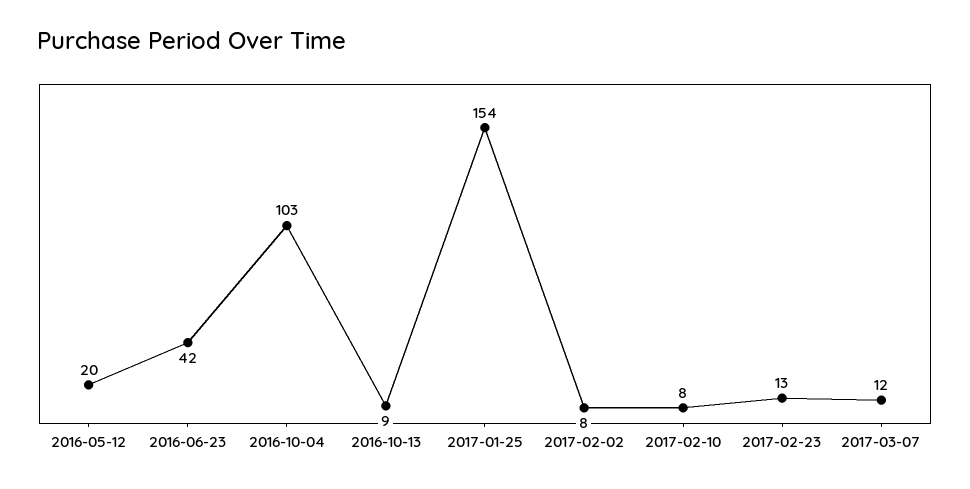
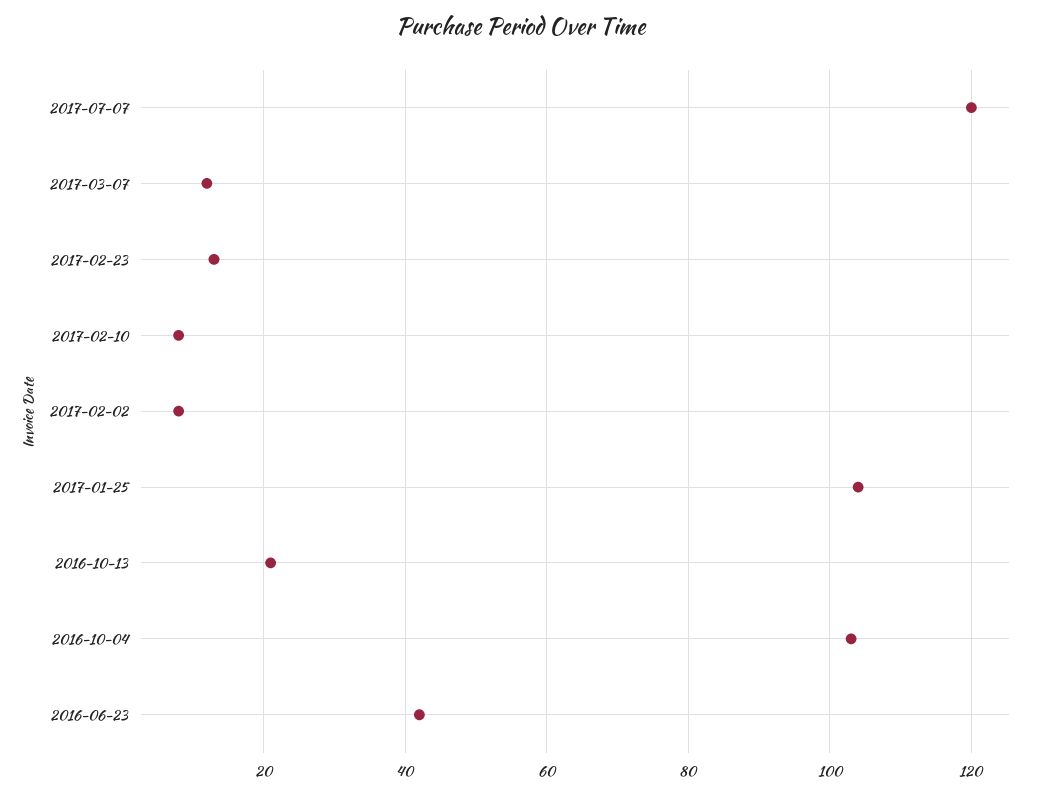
2016-05-12: 20 -> none
2016-10-13: 9 -> 20
2017-01-25: 154 -> 105
2017-07-07: none -> 120

